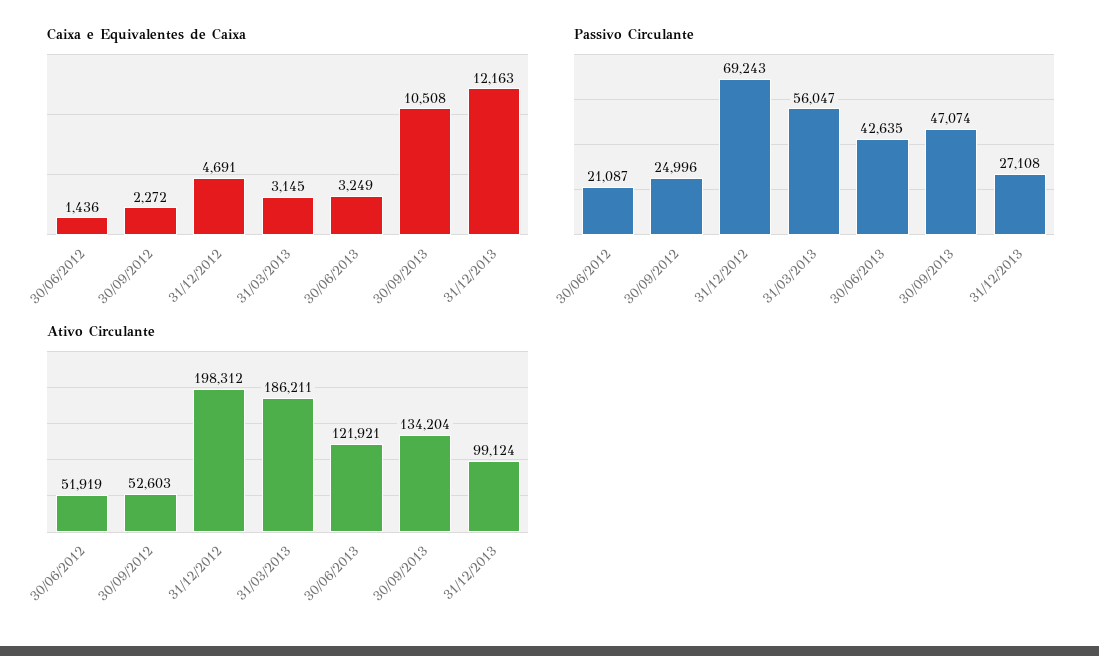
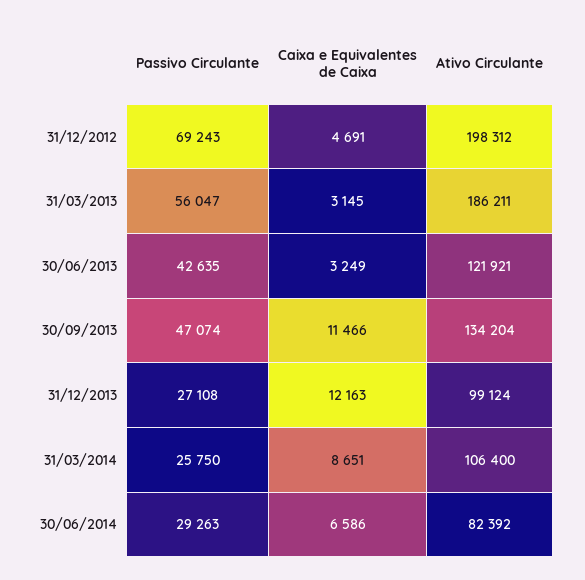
Caixa e Equivalentes de Caixa, 30/06/2012: 1436 -> none
Caixa e Equivalentes de Caixa, 30/09/2012: 2272 -> none
Caixa e Equivalentes de Caixa, 30/09/2013: 10508 -> 11466
Passivo Circulante, 30/06/2012: 21087 -> none
Passivo Circulante, 30/09/2012: 24996 -> none
Ativo Circulante, 30/06/2012: 51919 -> none
Ativo Circulante, 30/09/2012: 52603 -> none
Passivo Circulante, 31/03/2014: none -> 25750
Caixa e Equivalentes de Caixa, 31/03/2014: none -> 8651
Ativo Circulante, 31/03/2014: none -> 106400
Passivo Circulante, 30/06/2014: none -> 29263
Caixa e Equivalentes de Caixa, 30/06/2014: none -> 6586
Ativo Circulante, 30/06/2014: none -> 82392

